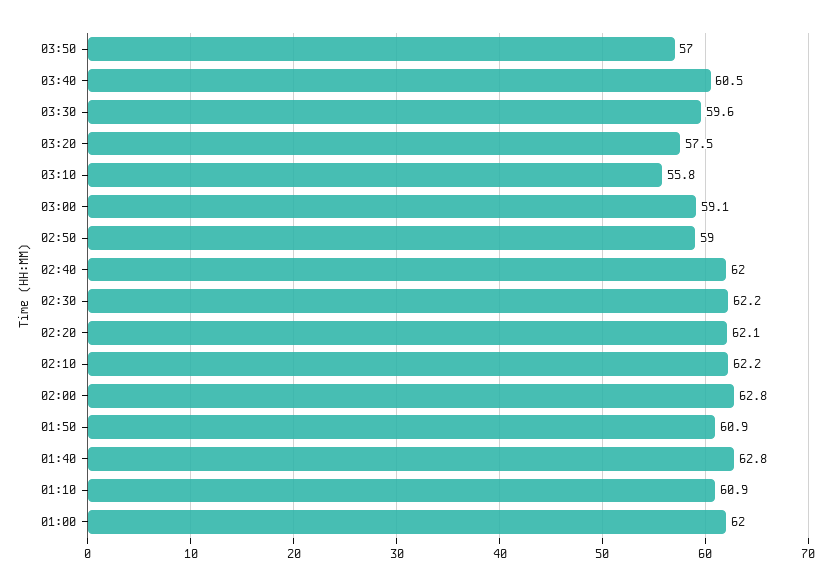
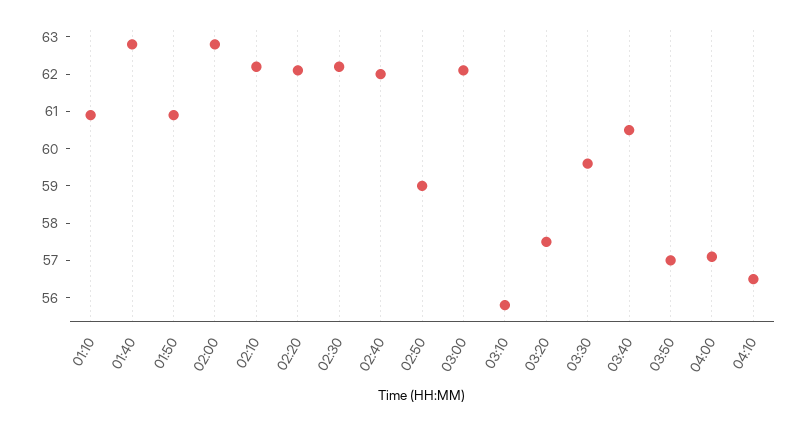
03:00: 59.1 -> 62
01:00: 62 -> none
04:00: none -> 57
04:10: none -> 56.5

